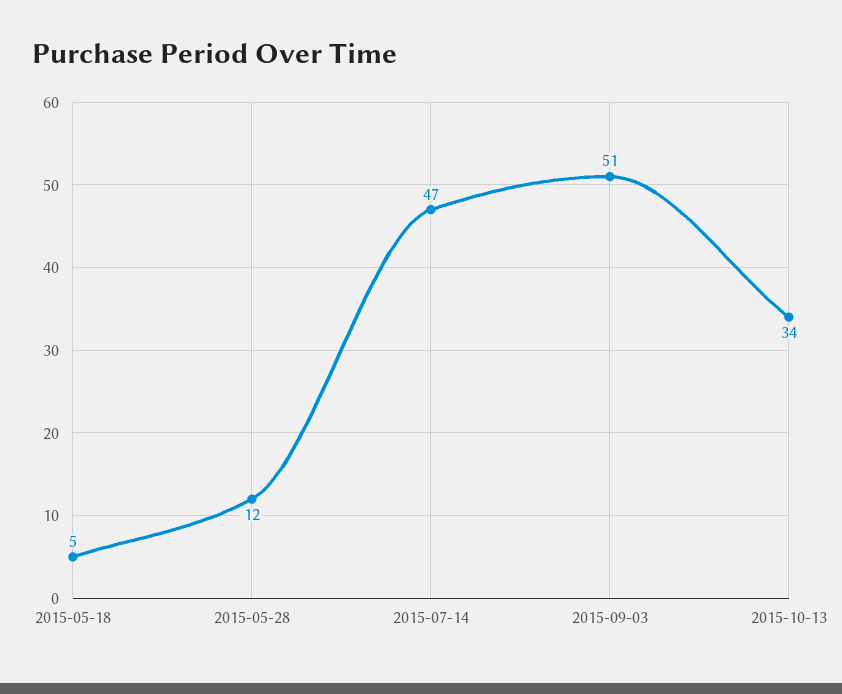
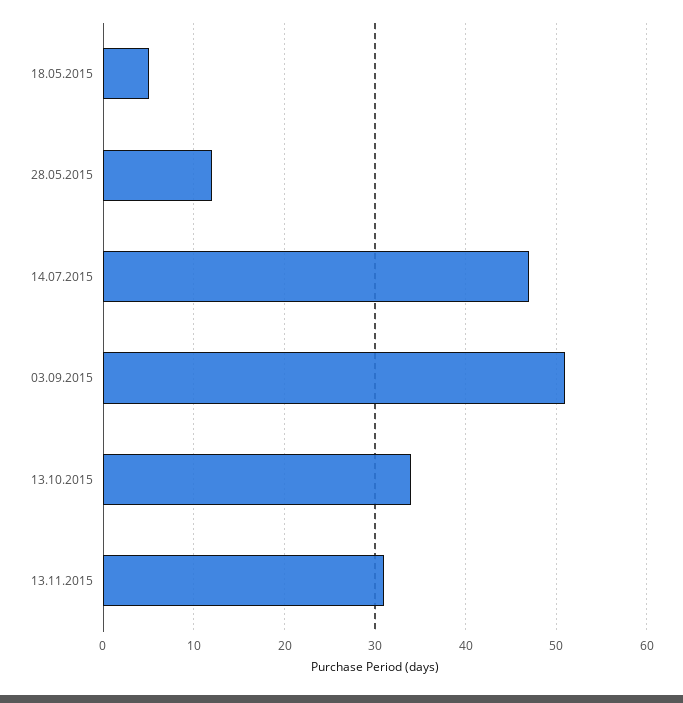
13.11.2015: none -> 31

